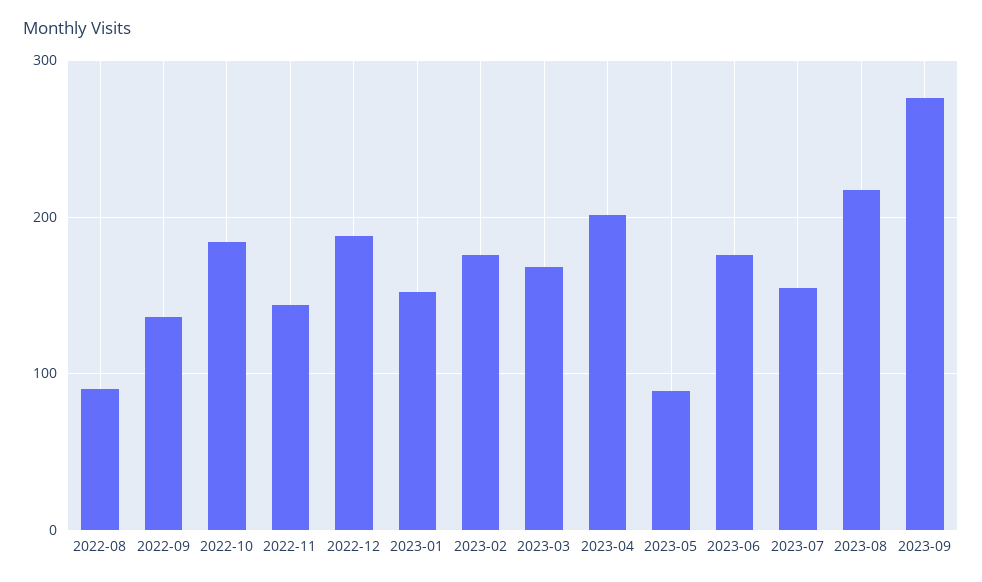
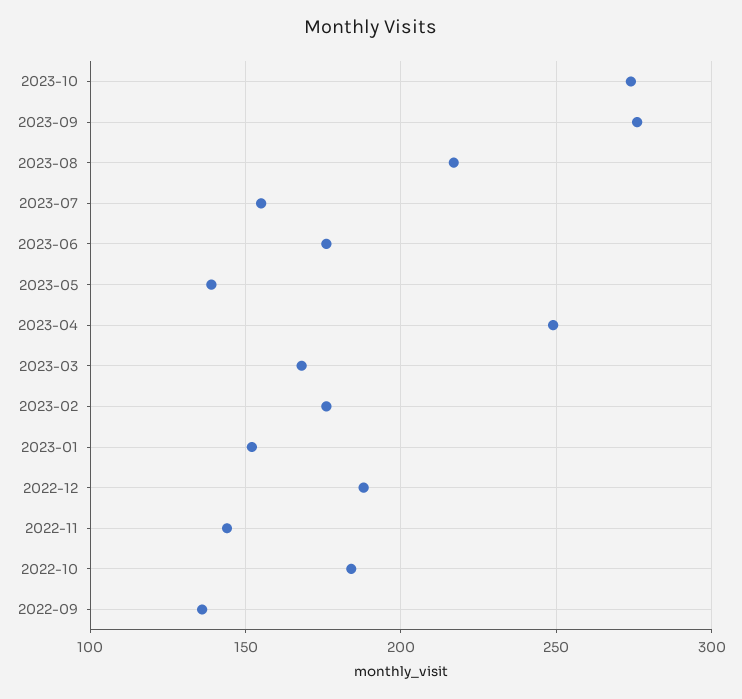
2022-08: 90 -> none
2023-04: 200 -> 250
2023-05: 90 -> 140
2023-10: none -> 275

